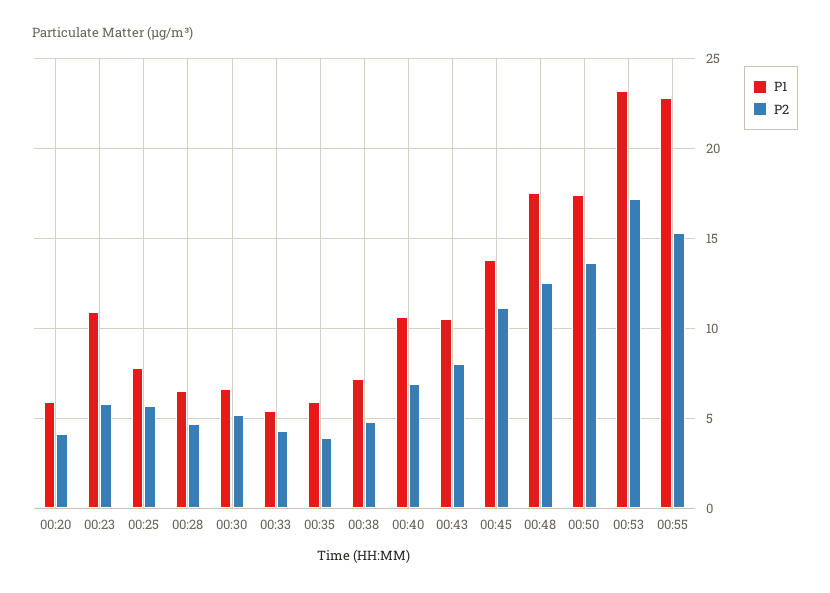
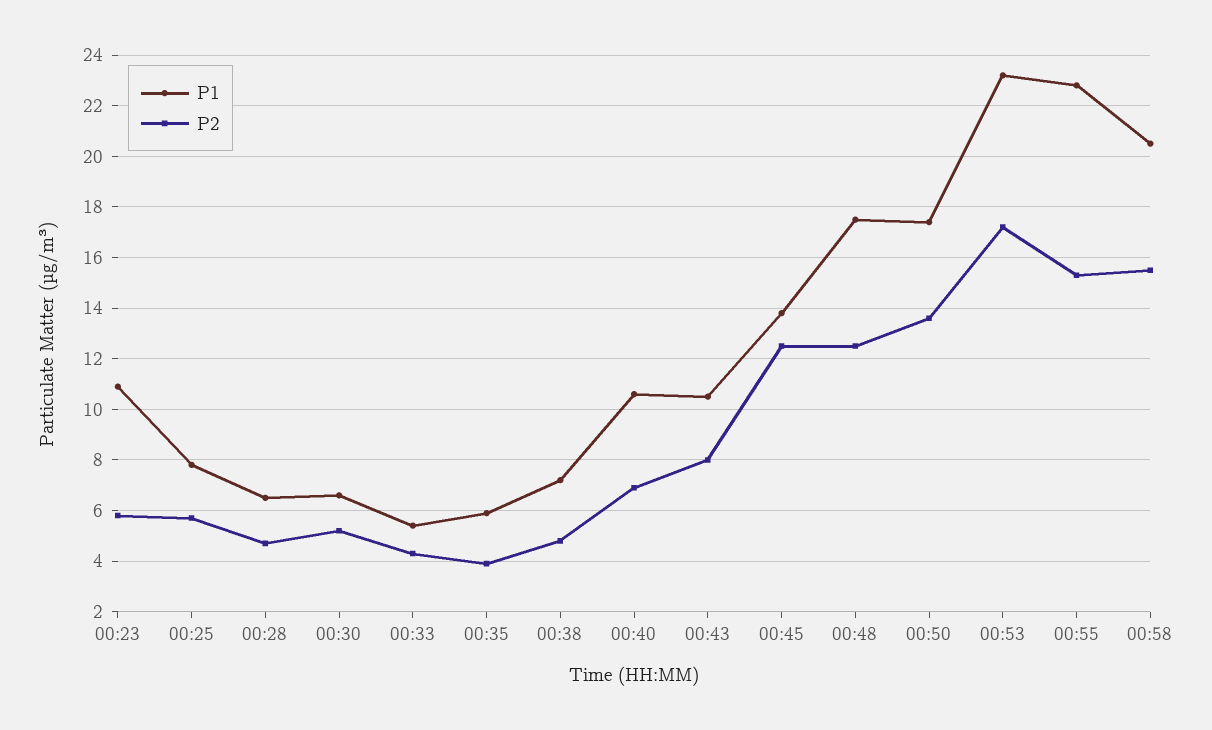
P1, 00:20: 6 -> none
P2, 00:20: 4 -> none
P2, 00:45: 11 -> 12.5
P1, 00:58: none -> 20.5
P2, 00:58: none -> 15.5

